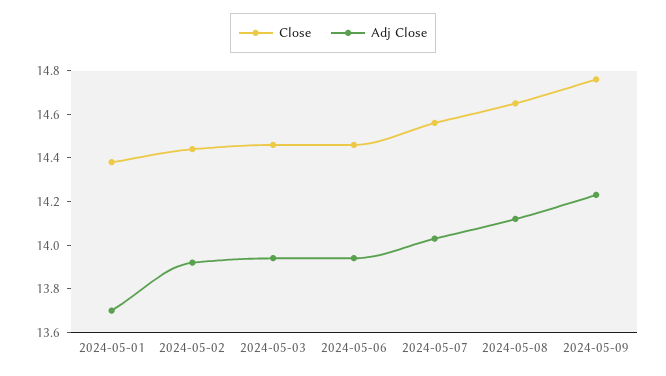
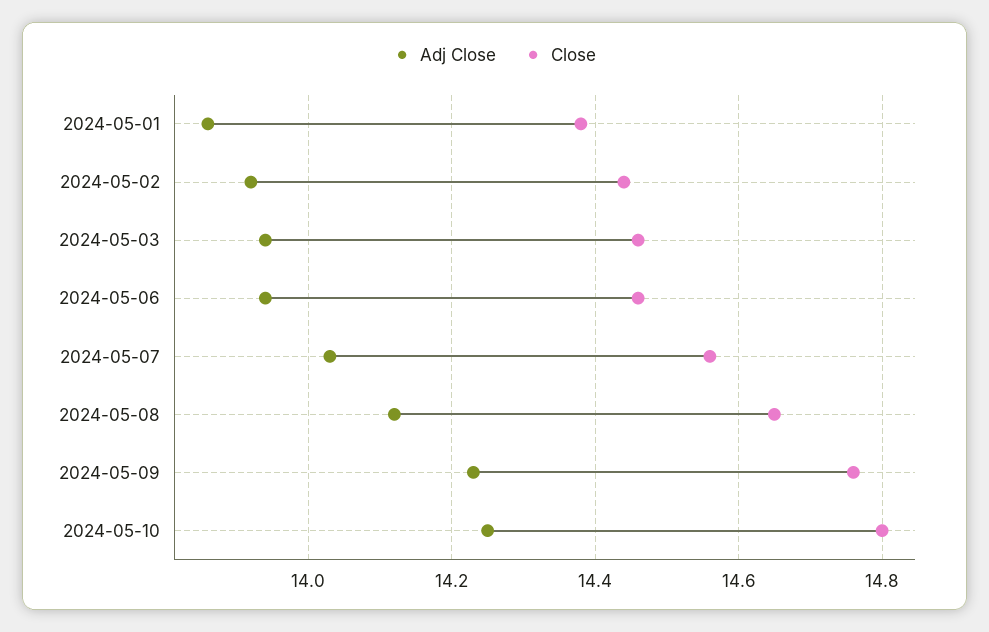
Adj Close, 2024-05-01: 13.7 -> 13.85
Adj Close, 2024-05-10: none -> 14.25
Close, 2024-05-10: none -> 14.8

